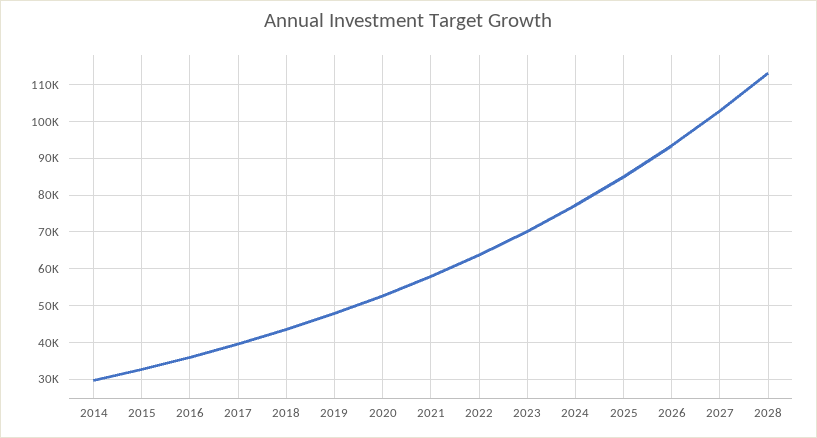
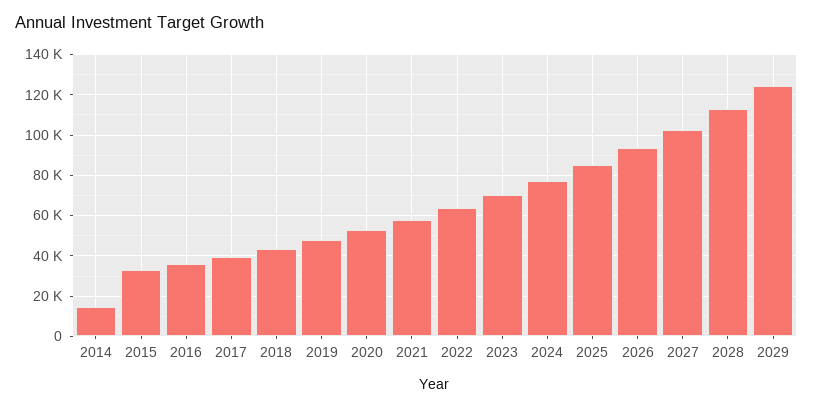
2014: 30000 -> 15000
2029: none -> 125000

